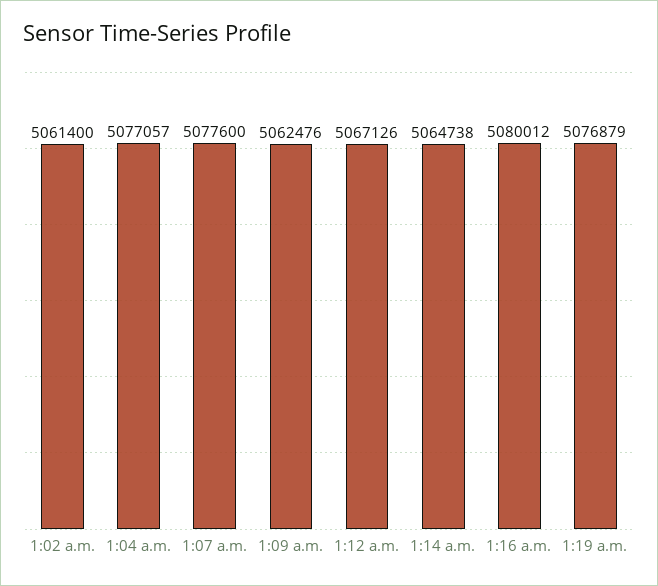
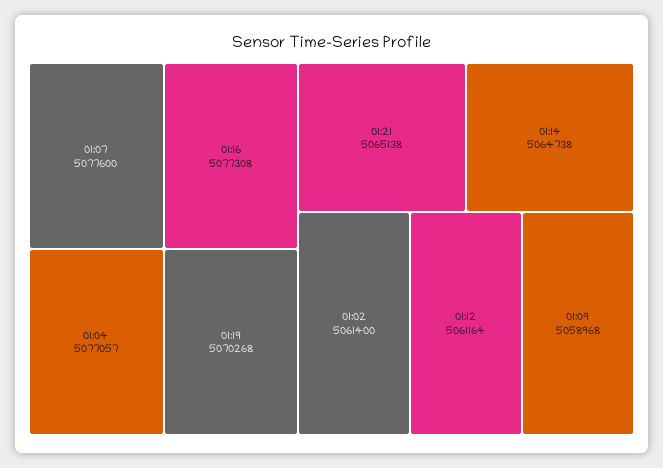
1:09 a.m.: 5062476 -> 5058968
1:12 a.m.: 5067126 -> 5061164
1:16 a.m.: 5080012 -> 5077308
1:19 a.m.: 5076879 -> 5070268
01:21: none -> 5065138

